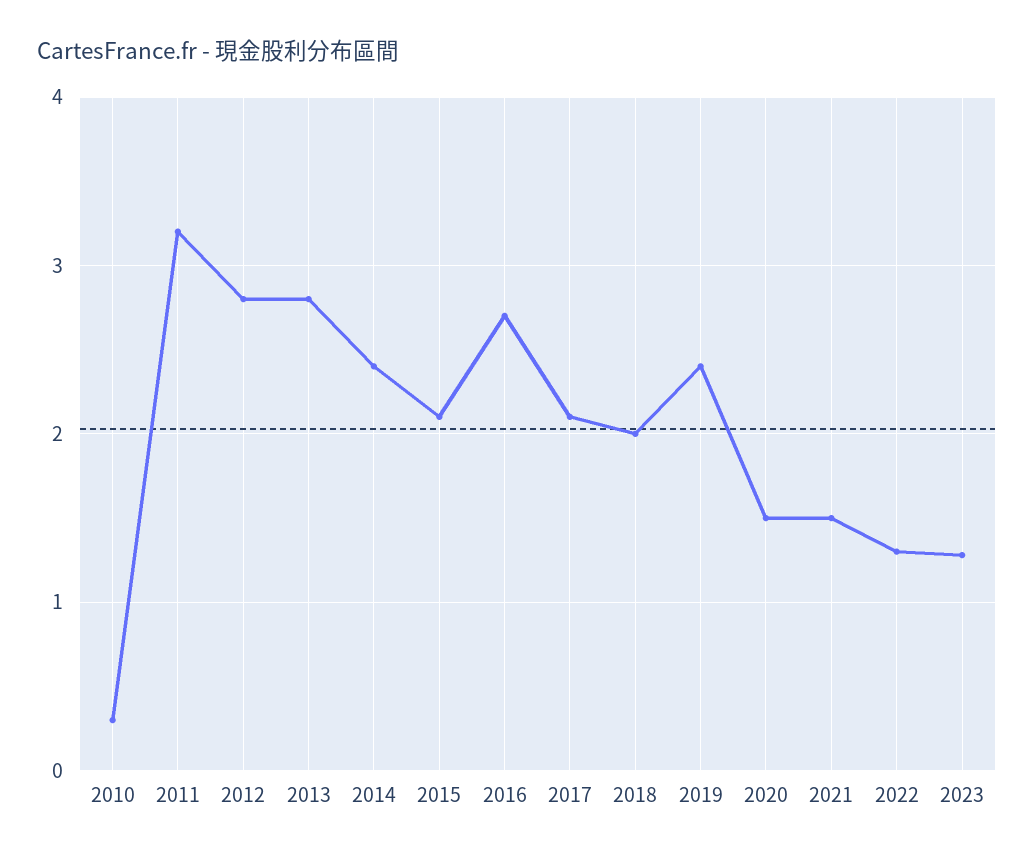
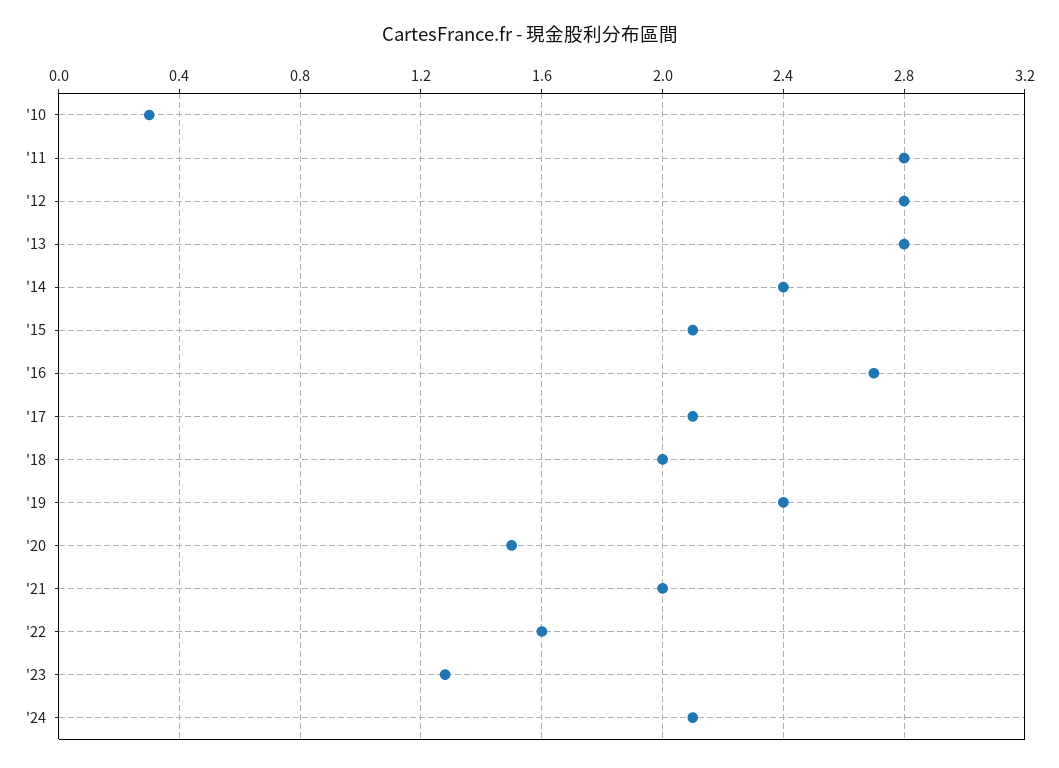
2011: 3.2 -> 2.8
2021: 1.5 -> 2
2022: 1.3 -> 1.6
'24: none -> 2.1

